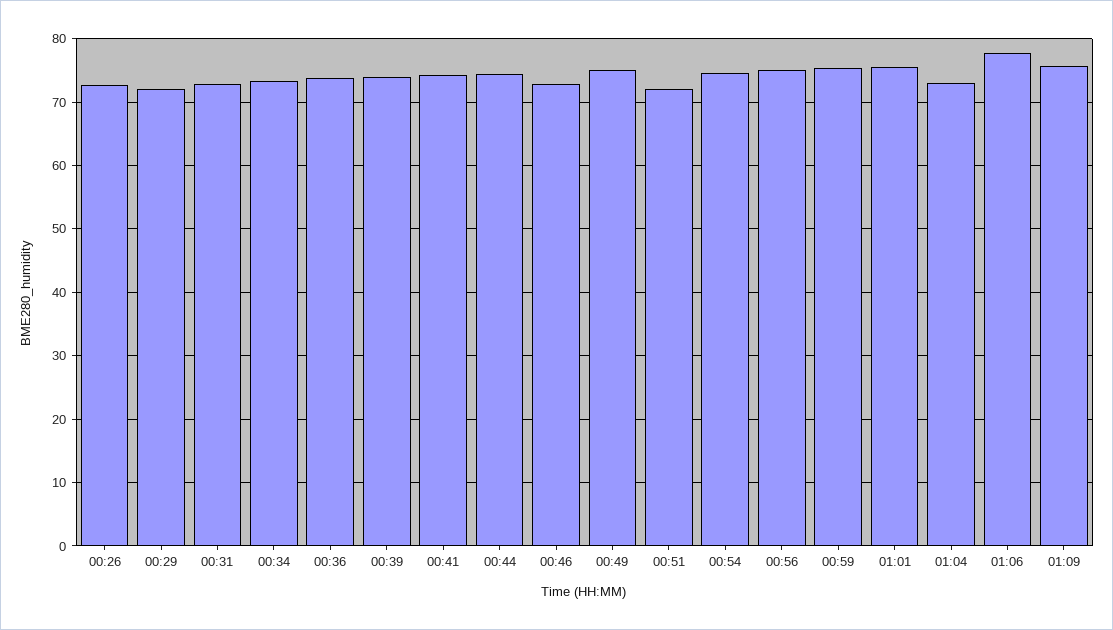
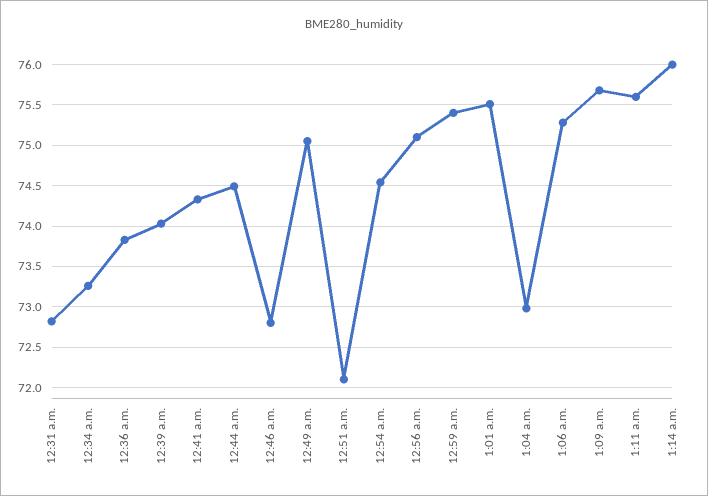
00:26: 73 -> none
00:29: 72 -> none
01:06: 78 -> 75.3
1:11 a.m.: none -> 75.6
1:14 a.m.: none -> 76

